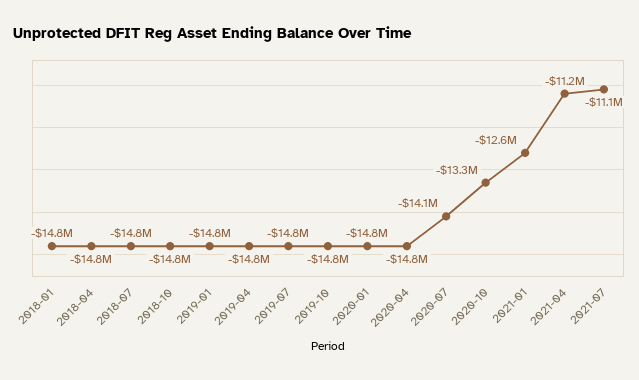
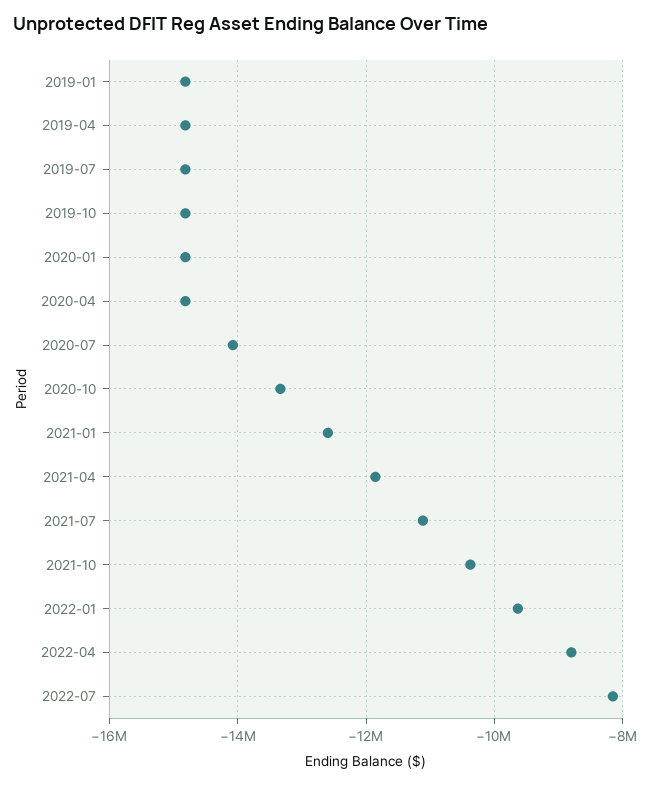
2018-01: -14800000 -> none
2018-04: -14800000 -> none
2018-07: -14800000 -> none
2018-10: -14800000 -> none
2021-04: -11200000 -> -11800000
2021-10: none -> -10400000
2022-01: none -> -9600000
2022-04: none -> -8800000
2022-07: none -> -8200000

